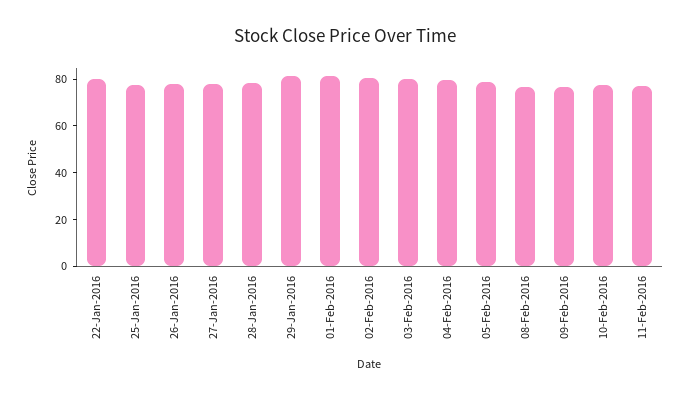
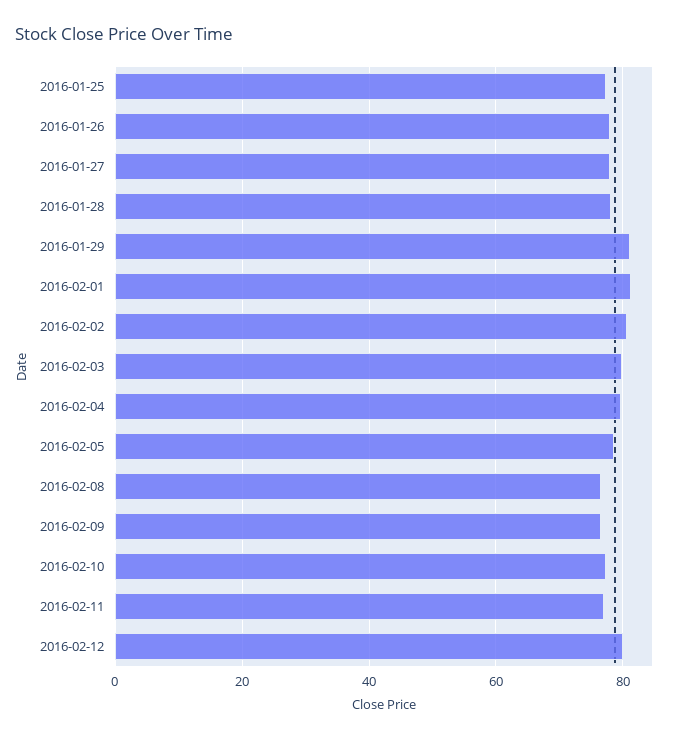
22-Jan-2016: 80 -> none
2016-02-12: none -> 80

